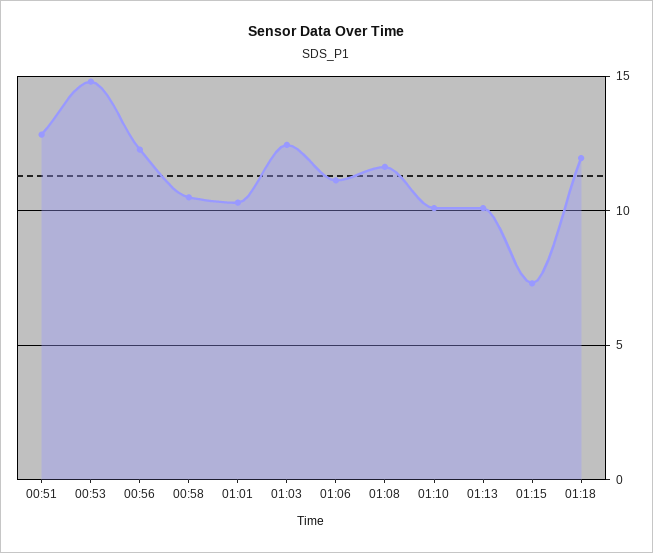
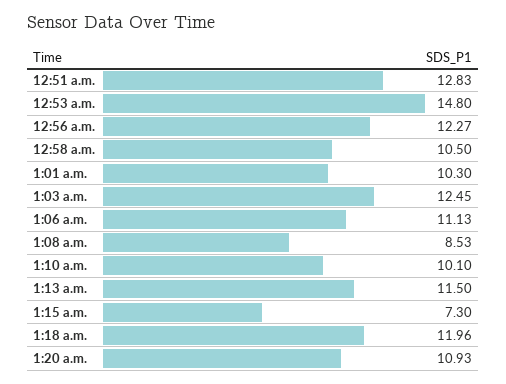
01:08: 11.5 -> 8.53
01:13: 10 -> 11.5
1:20 a.m.: none -> 10.93

